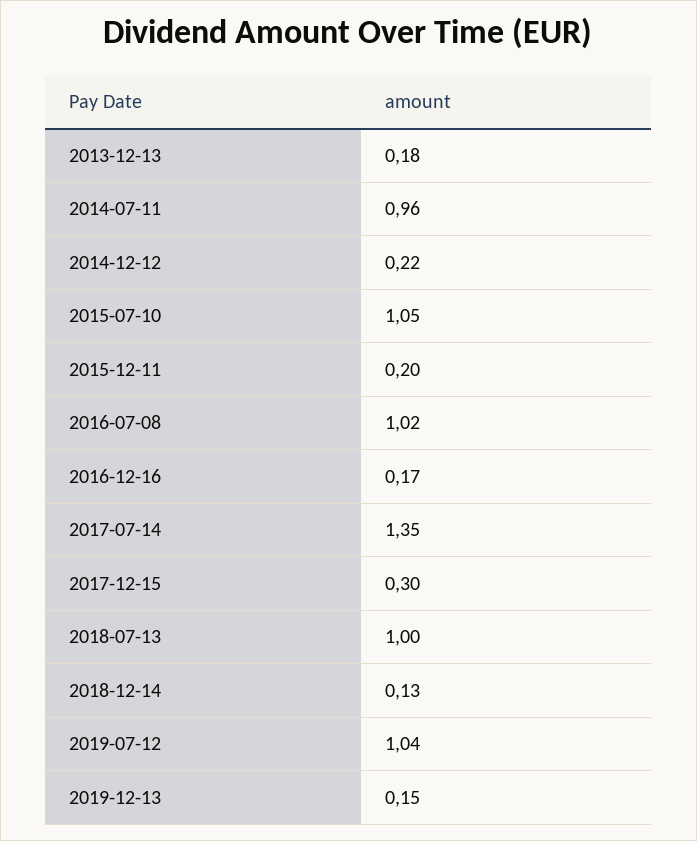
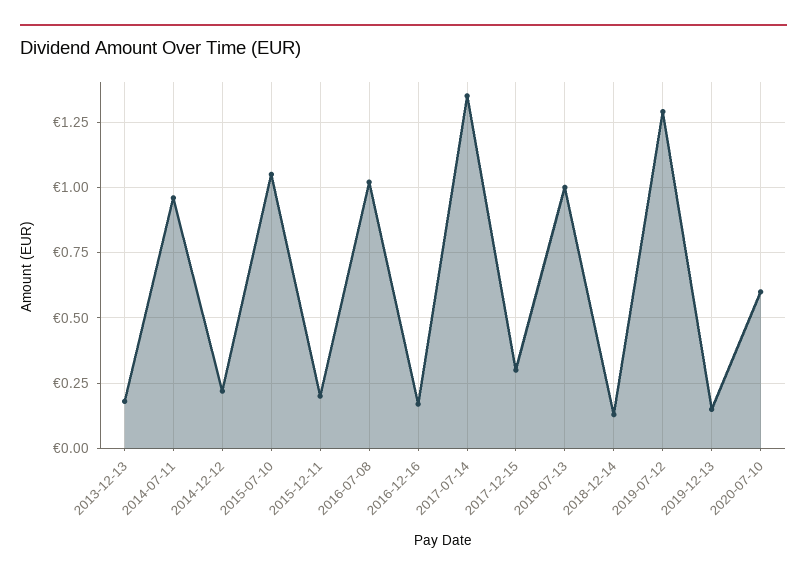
2019-07-12: 1.04 -> 1.3
2020-07-10: none -> 0.6

